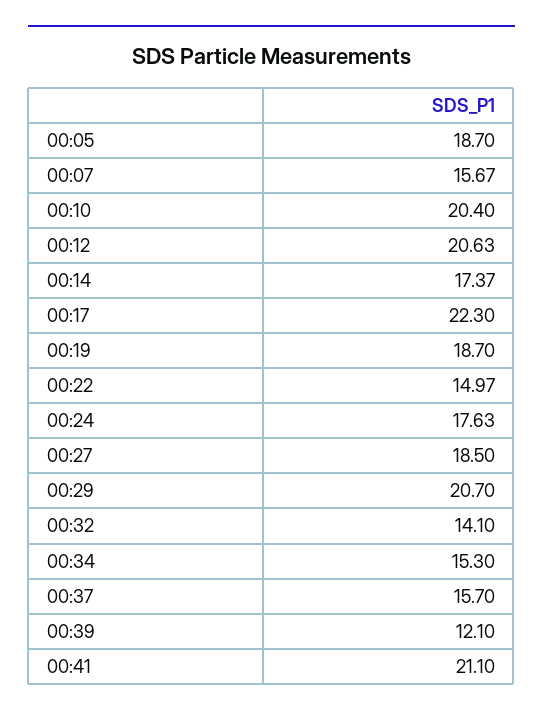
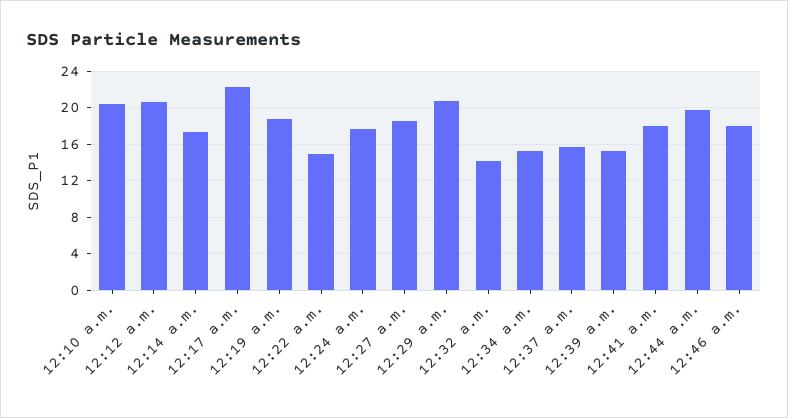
00:05: 18.7 -> none
00:07: 15.67 -> none
00:39: 12.1 -> 15
00:41: 21.1 -> 18
12:44 a.m.: none -> 20
12:46 a.m.: none -> 18

